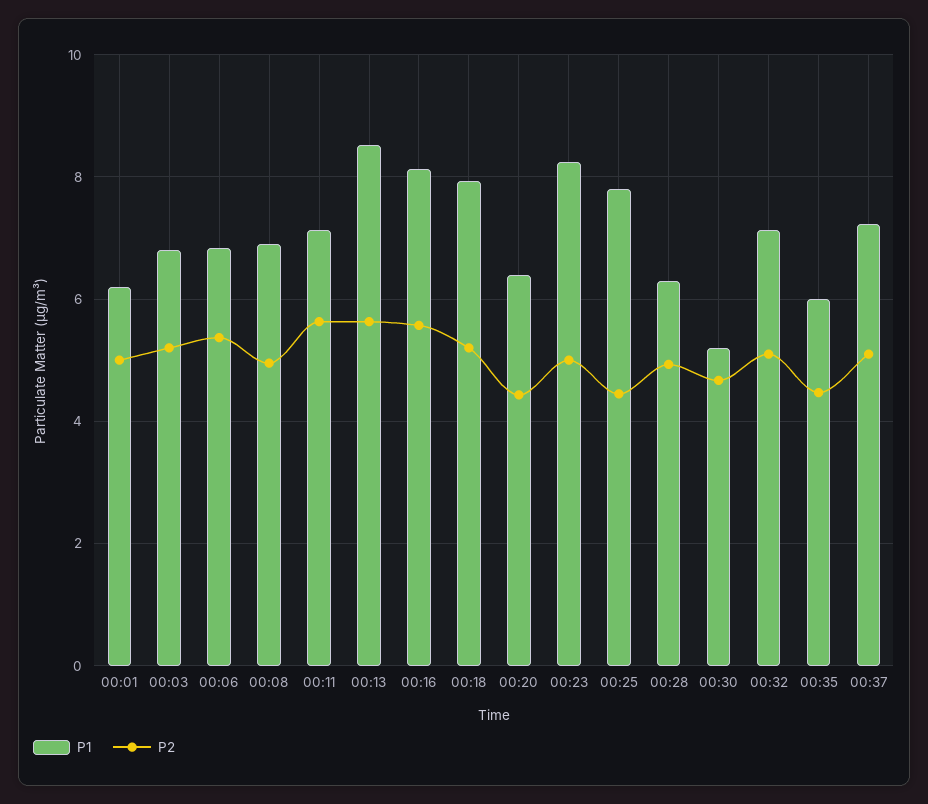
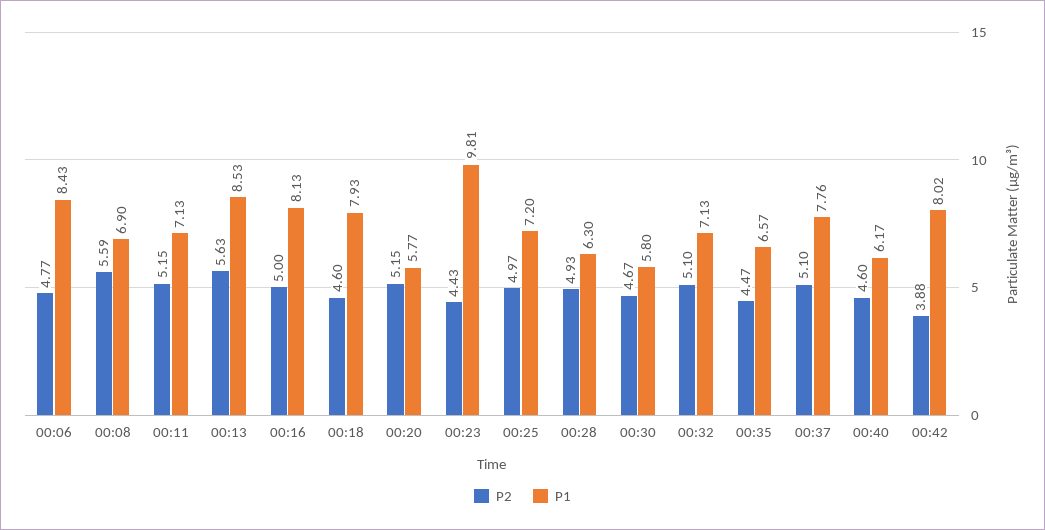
P1, 00:01: 6.2 -> none
P2, 00:01: 5 -> none
P1, 00:03: 6.8 -> none
P2, 00:03: 5.2 -> none
P1, 00:06: 6.8 -> 8.43
P2, 00:06: 5.4 -> 4.77
P2, 00:08: 5 -> 5.59
P2, 00:11: 5.6 -> 5.15
P2, 00:16: 5.6 -> 5
P2, 00:18: 5.2 -> 4.6
P1, 00:20: 6.4 -> 5.77
P2, 00:20: 4.4 -> 5.15
P1, 00:23: 8.2 -> 9.81
P2, 00:23: 5 -> 4.43
P1, 00:25: 7.8 -> 7.2
P2, 00:25: 4.4 -> 4.97
P1, 00:30: 5.2 -> 5.8
P1, 00:35: 6 -> 6.57
P1, 00:37: 7.2 -> 7.76
P2, 00:40: none -> 4.6
P1, 00:40: none -> 6.17
P2, 00:42: none -> 3.88
P1, 00:42: none -> 8.02

